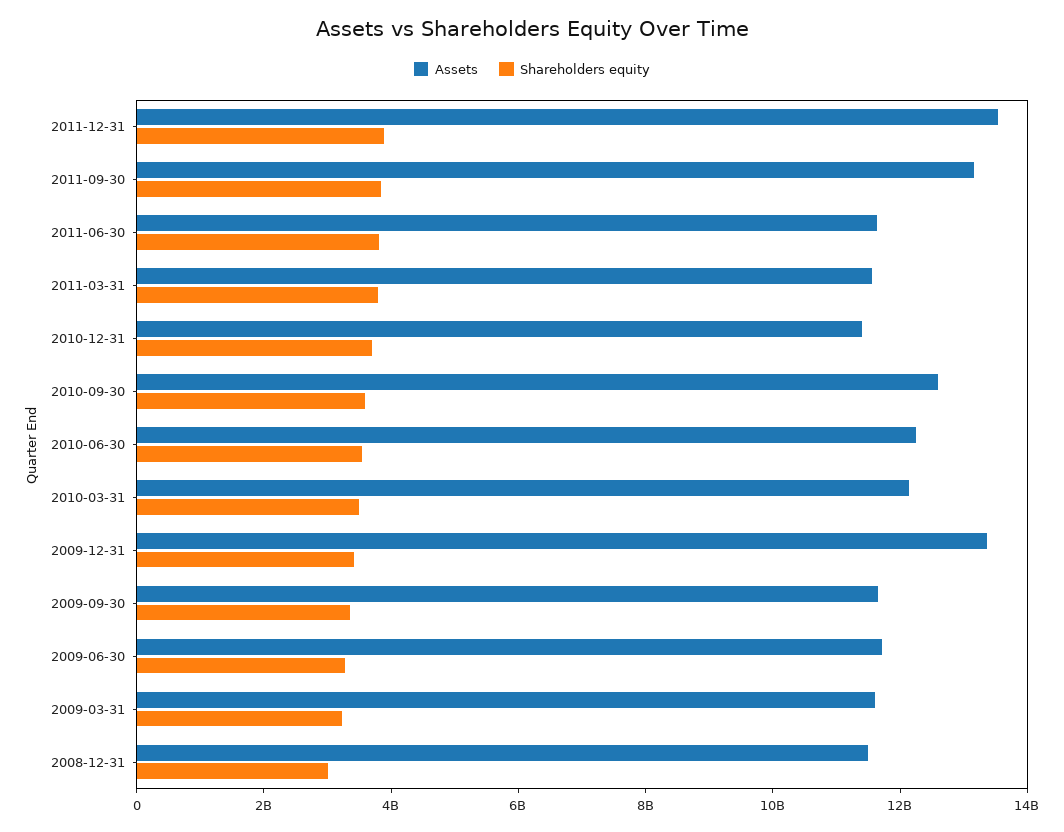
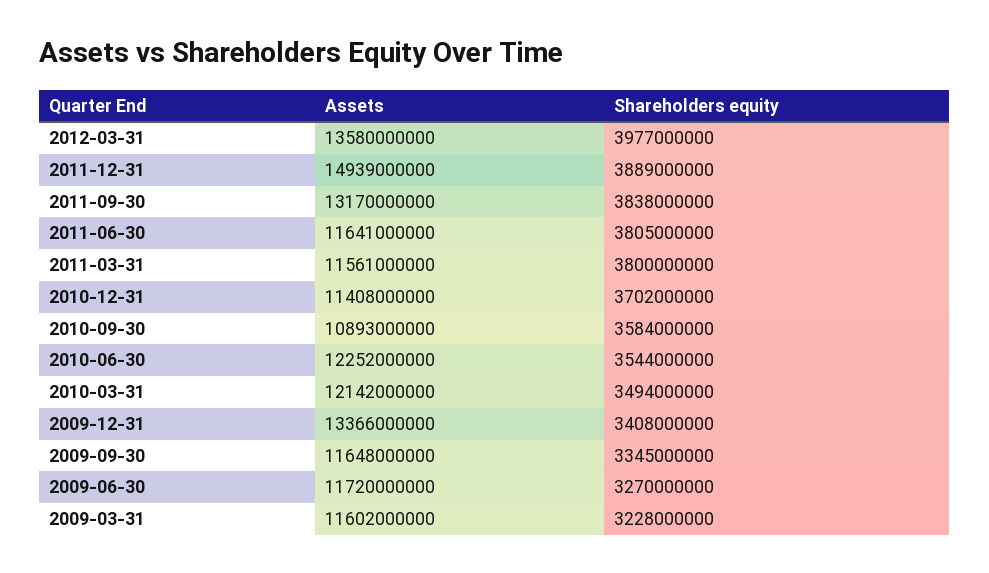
Assets, 2011-12-31: 13500000000 -> 14939000000
Assets, 2010-09-30: 12500000000 -> 10893000000
Assets, 2008-12-31: 11500000000 -> none
Shareholders equity, 2008-12-31: 3000000000 -> none
Assets, 2012-03-31: none -> 13580000000
Shareholders equity, 2012-03-31: none -> 3977000000

